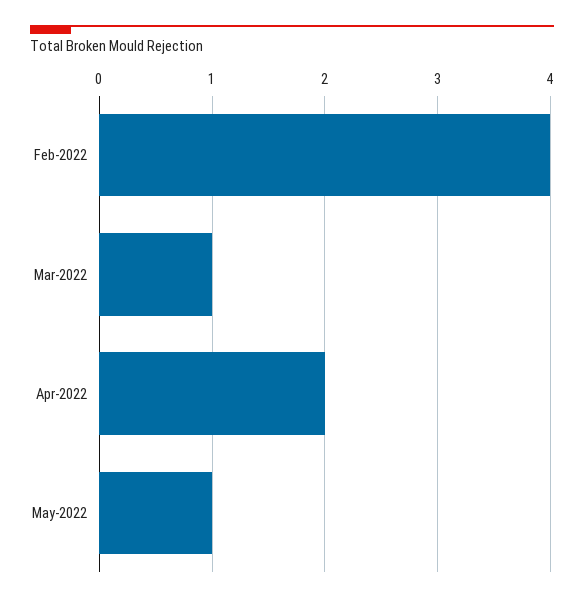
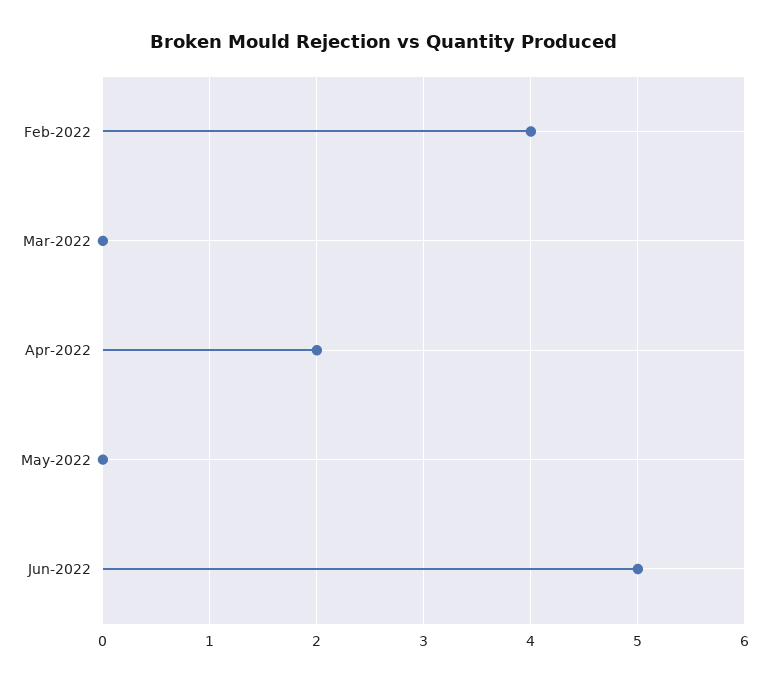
Mar-2022: 1 -> 0
May-2022: 1 -> 0
Jun-2022: none -> 5

